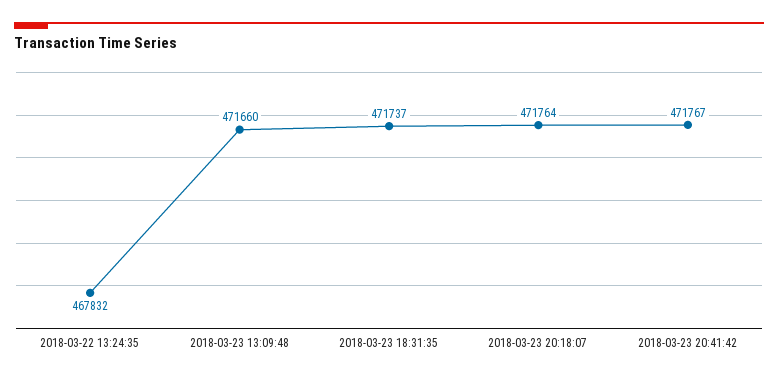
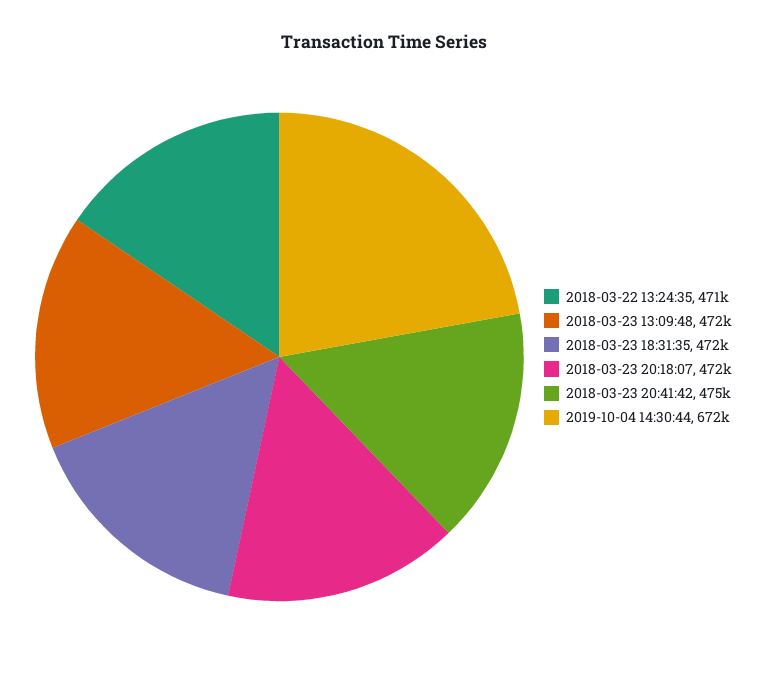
2018-03-22 13:24:35: 467832 -> 471000
2018-03-23 20:41:42: 471767 -> 475000
2019-10-04 14:30:44: none -> 672000

